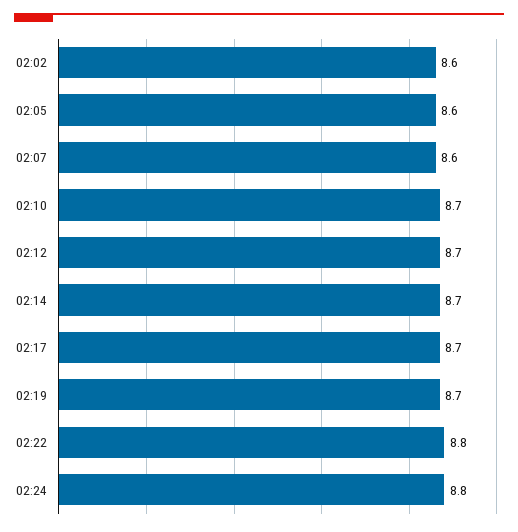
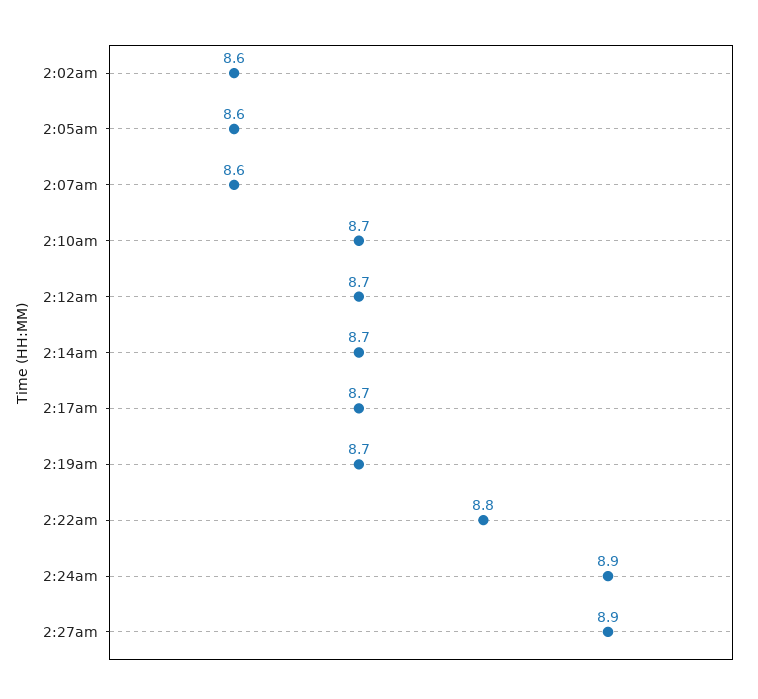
02:24: 8.8 -> 8.9
2:27am: none -> 8.9

